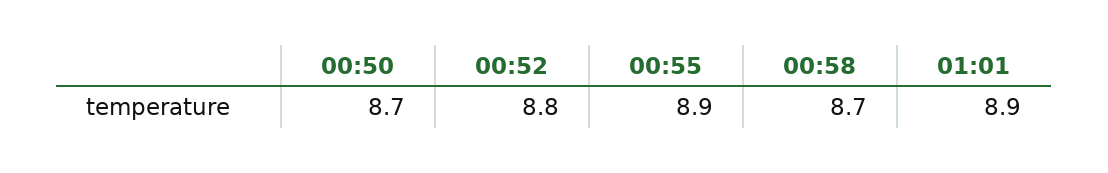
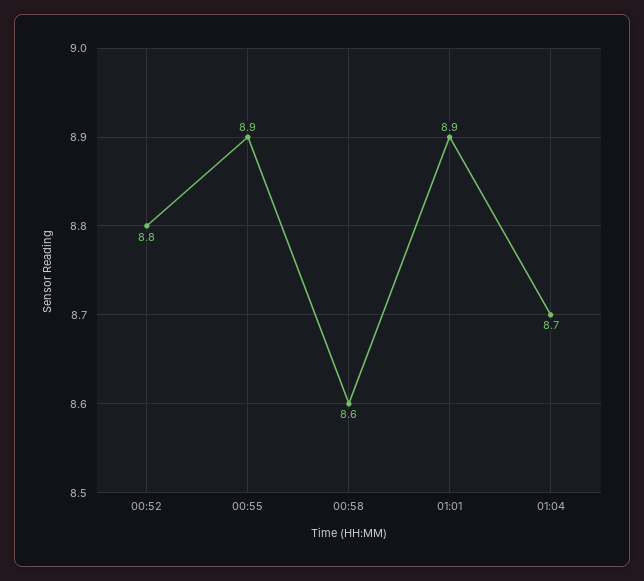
00:50: 8.7 -> none
00:58: 8.7 -> 8.6
01:04: none -> 8.7

